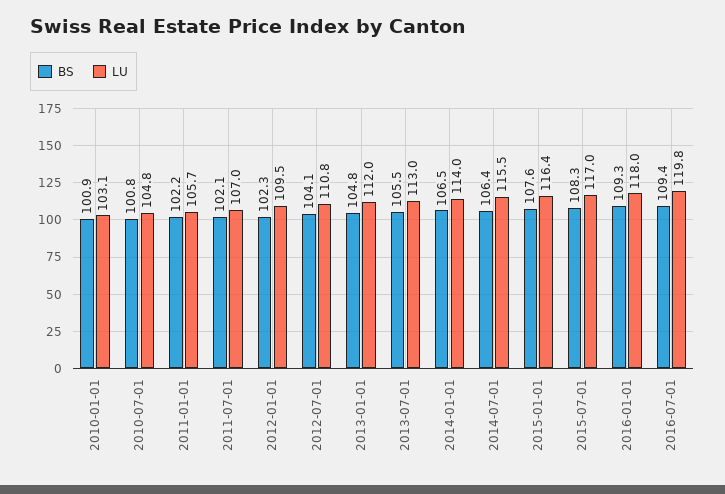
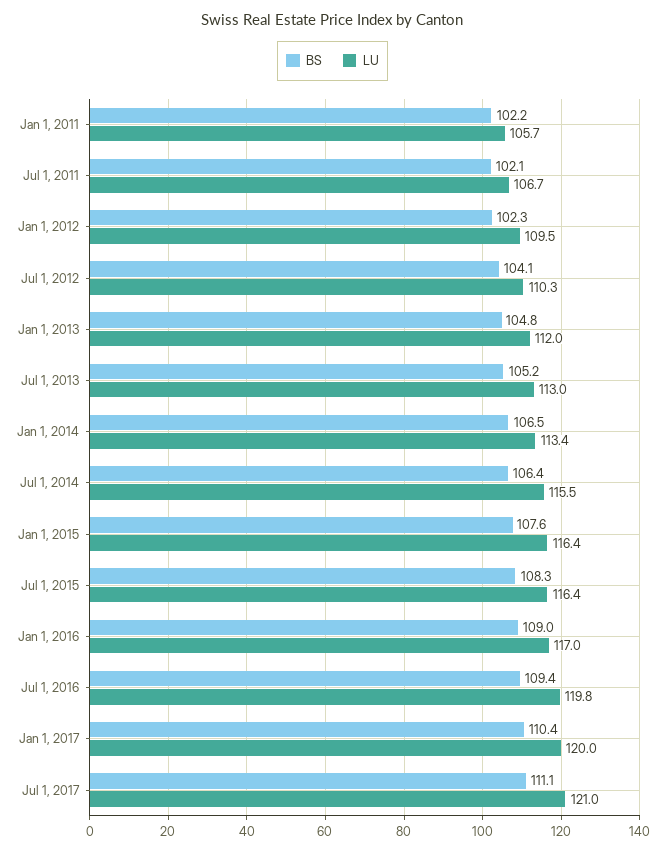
BS, 2010-01-01: 100.9 -> none
LU, 2010-01-01: 103.1 -> none
BS, 2010-07-01: 100.8 -> none
LU, 2010-07-01: 104.8 -> none
LU, 2011-07-01: 107 -> 106.7
LU, 2012-07-01: 110.8 -> 110.3
BS, 2013-07-01: 105.5 -> 105.2
LU, 2014-01-01: 114 -> 113.4
LU, 2015-07-01: 117 -> 116.4
BS, 2016-01-01: 109.3 -> 109
LU, 2016-01-01: 118 -> 117
BS, Jan 1, 2017: none -> 110.4
LU, Jan 1, 2017: none -> 120
BS, Jul 1, 2017: none -> 111.1
LU, Jul 1, 2017: none -> 121

